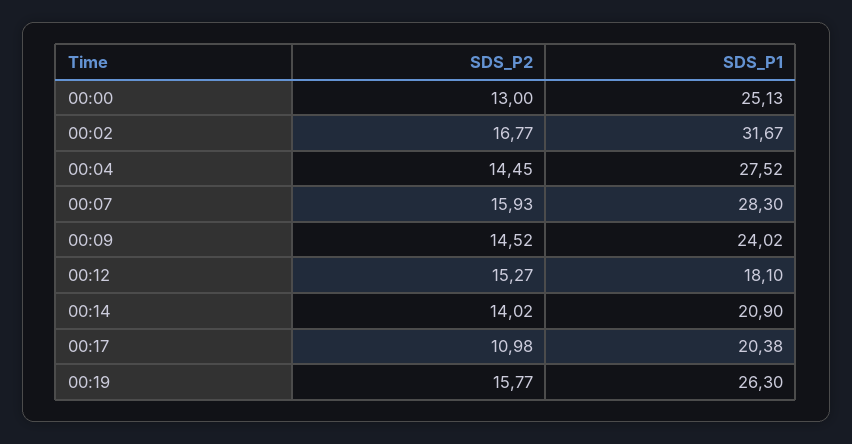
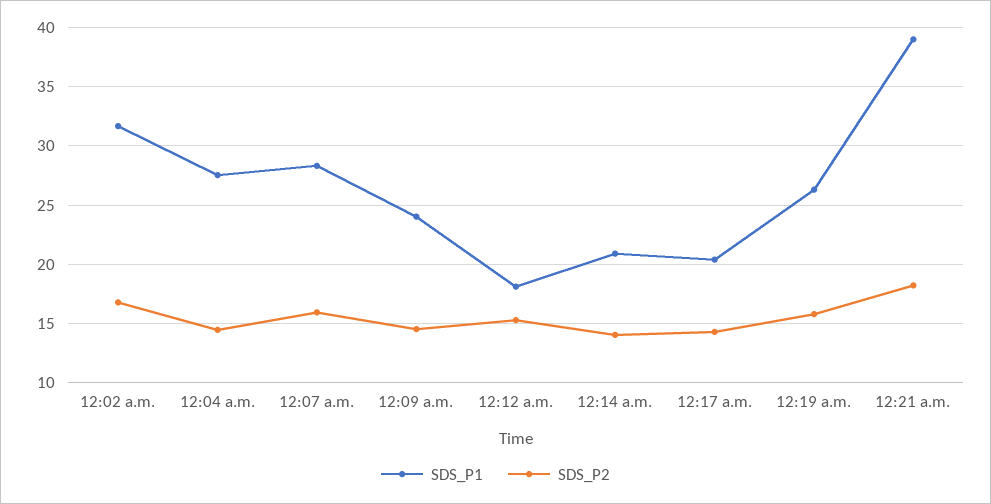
SDS_P2, 00:00: 13 -> none
SDS_P1, 00:00: 25.13 -> none
SDS_P2, 00:17: 10.98 -> 14
SDS_P1, 12:21 a.m.: none -> 39
SDS_P2, 12:21 a.m.: none -> 18

